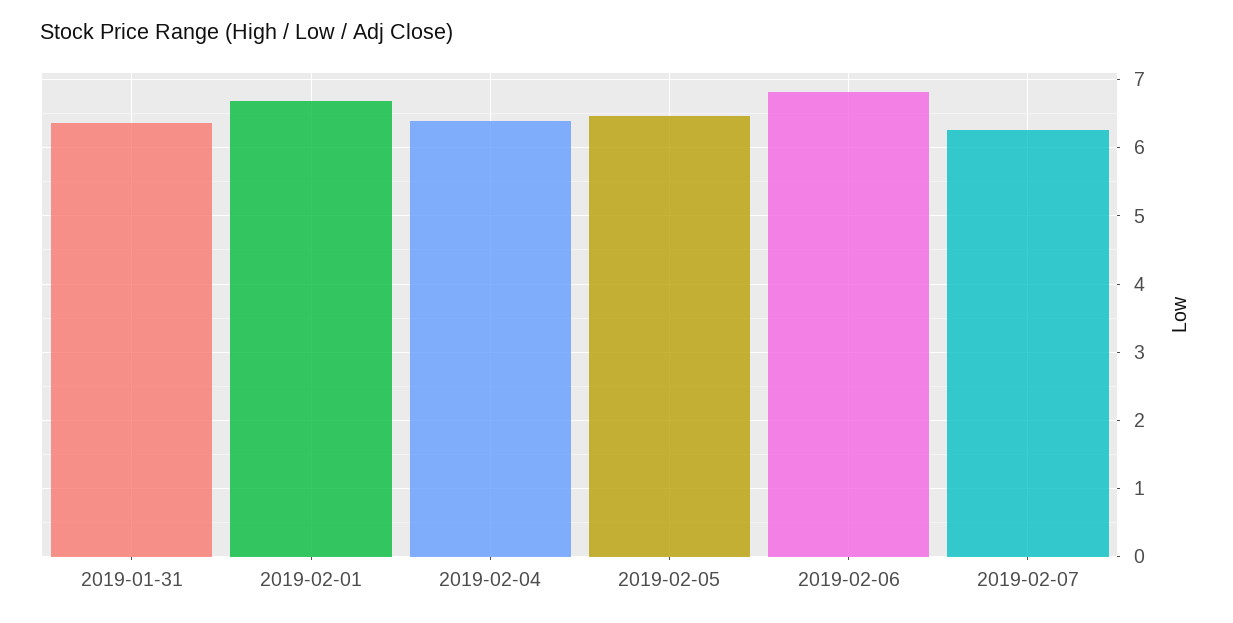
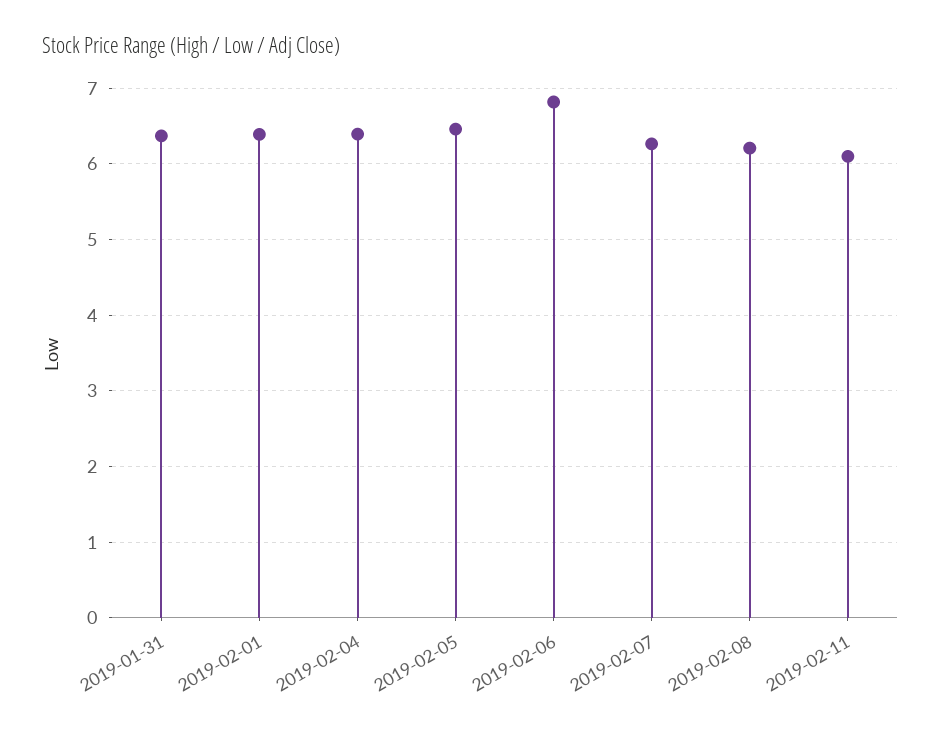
2019-02-01: 6.7 -> 6.4
2019-02-08: none -> 6.2
2019-02-11: none -> 6.1

